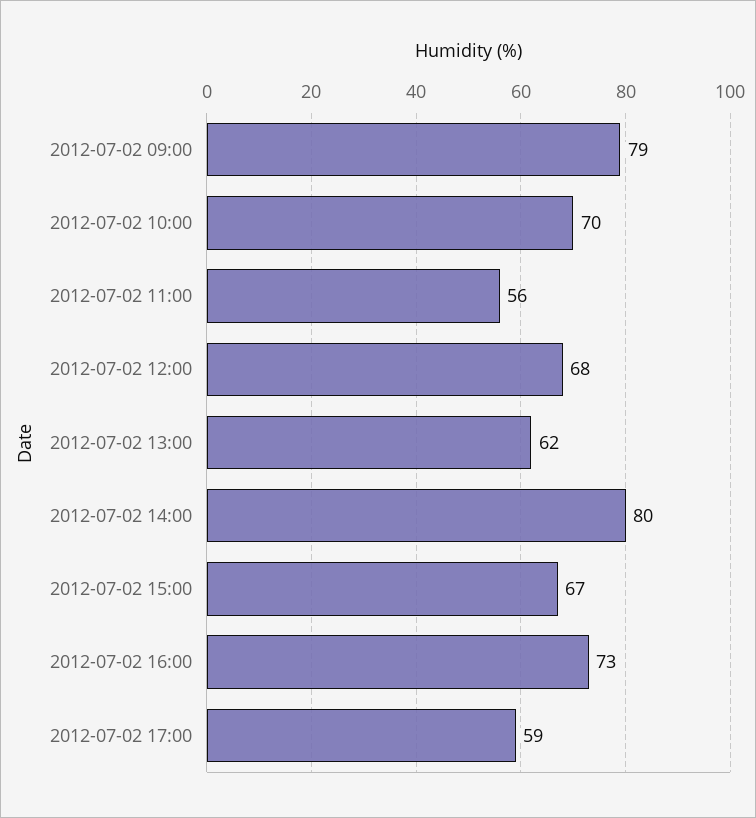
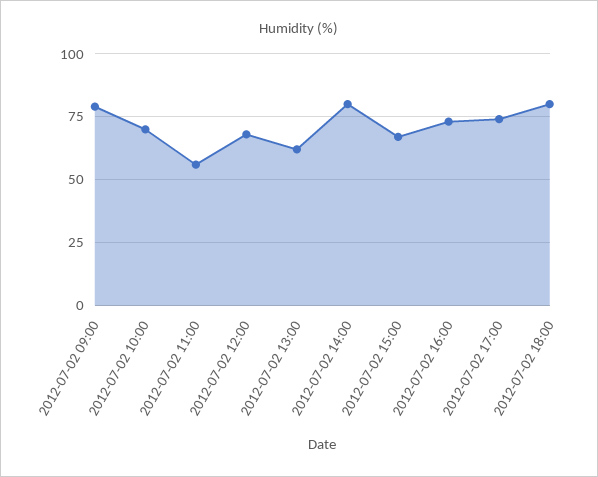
2012-07-02 17:00: 59 -> 75
2012-07-02 18:00: none -> 80

